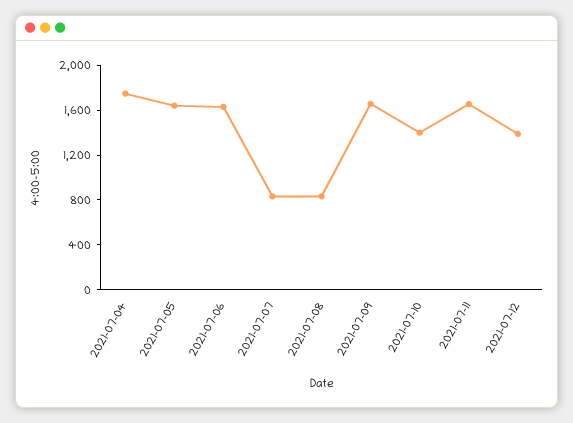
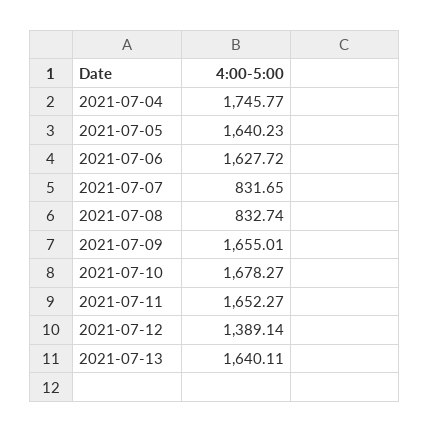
2021-07-10: 1400 -> 1678.27
2021-07-13: none -> 1640.11

